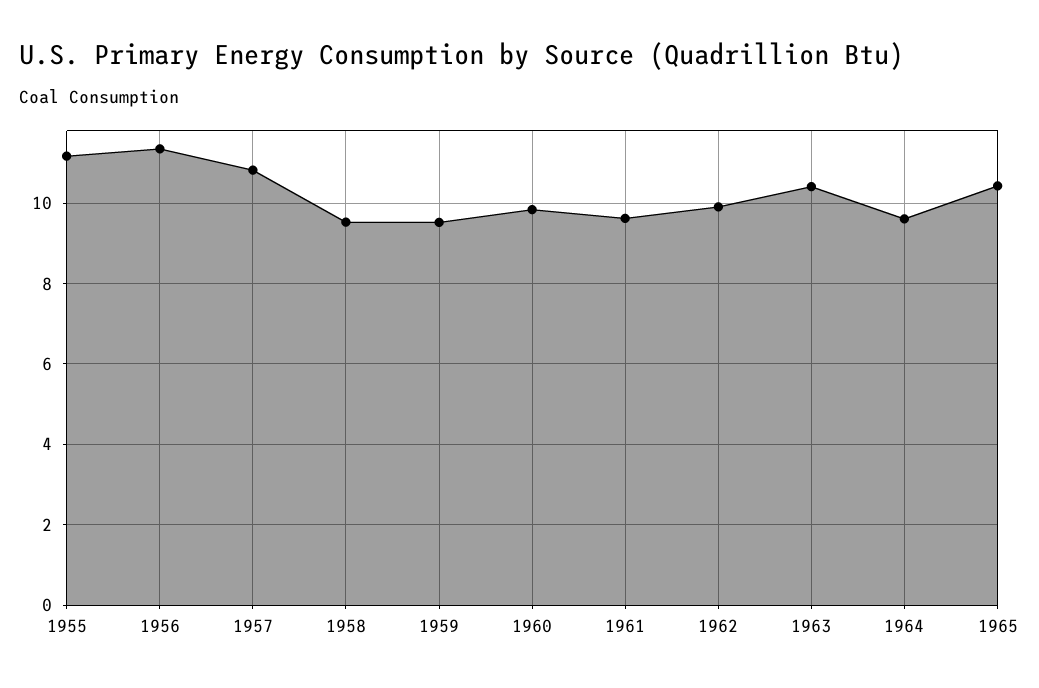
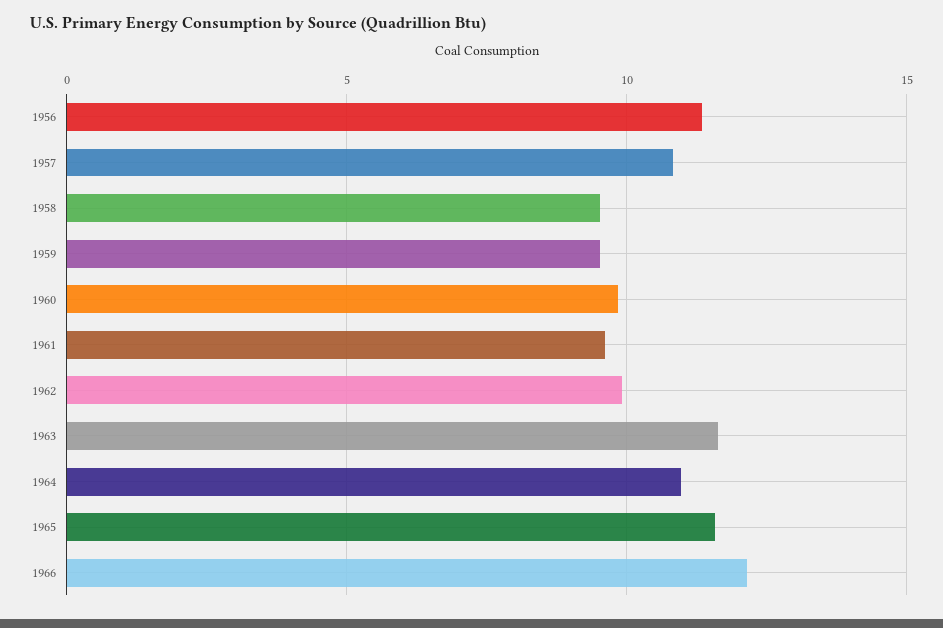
1955: 11.2 -> none
1963: 10.4 -> 11.5
1964: 9.6 -> 11
1965: 10.4 -> 11.5
1966: none -> 12

